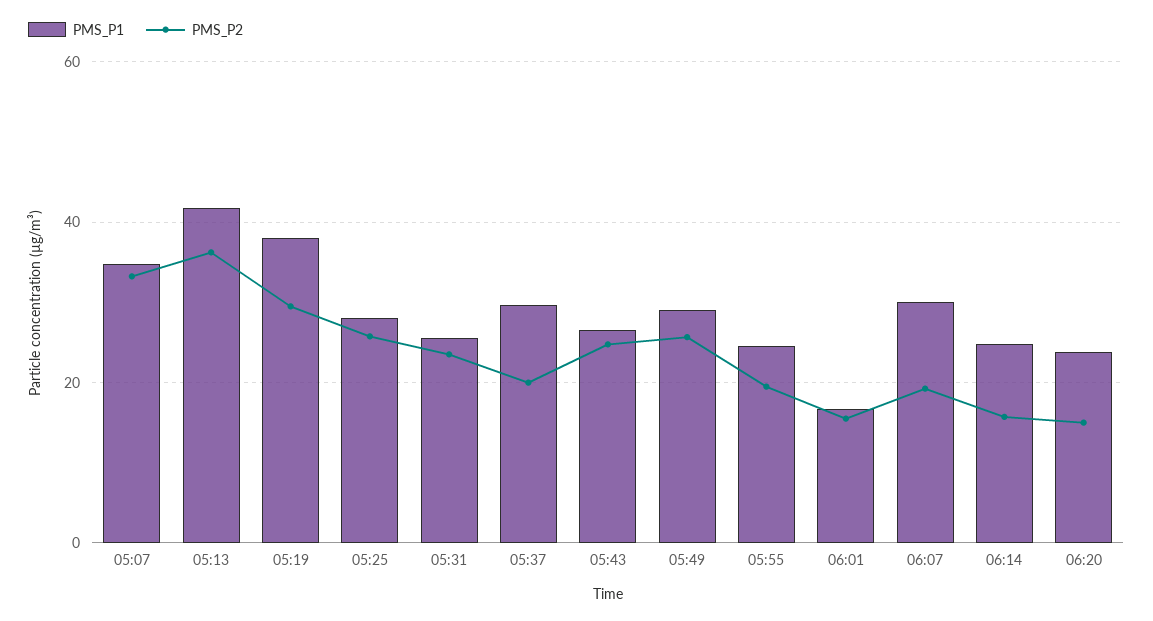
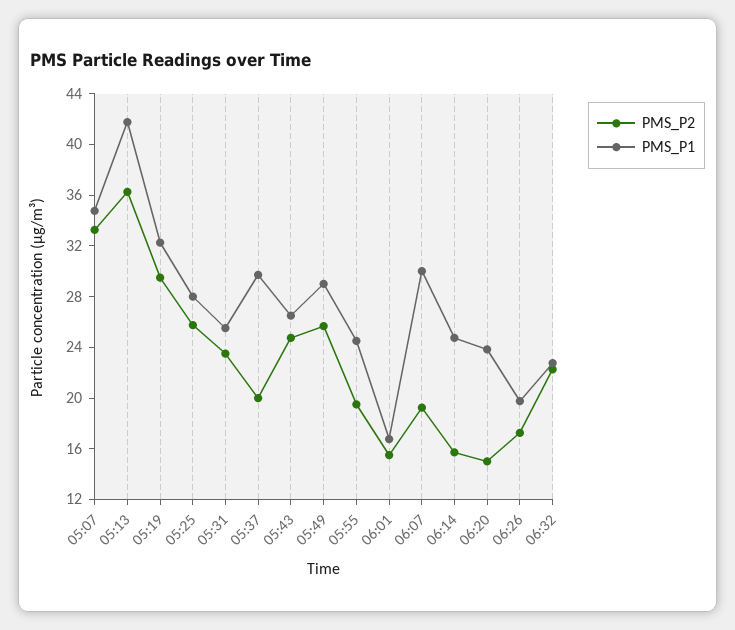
PMS_P1, 05:19: 38 -> 32
PMS_P2, 06:26: none -> 17
PMS_P1, 06:26: none -> 20
PMS_P2, 06:32: none -> 22
PMS_P1, 06:32: none -> 23

